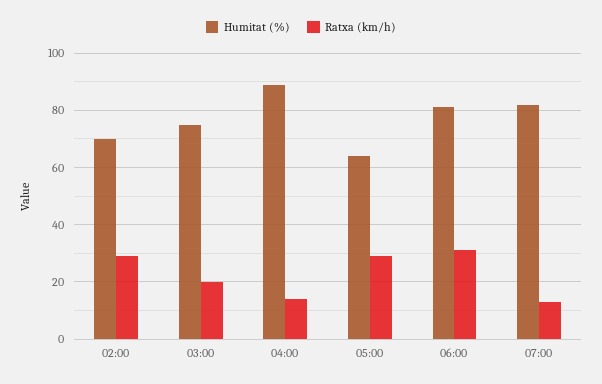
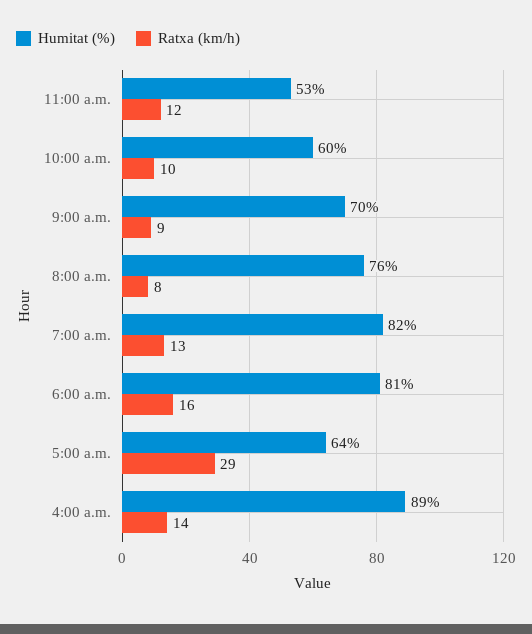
Humitat (%), 02:00: 70 -> none
Ratxa (km/h), 02:00: 30 -> none
Humitat (%), 03:00: 75 -> none
Ratxa (km/h), 03:00: 20 -> none
Ratxa (km/h), 06:00: 30 -> 16
Humitat (%), 11:00 a.m.: none -> 53
Ratxa (km/h), 11:00 a.m.: none -> 12
Humitat (%), 10:00 a.m.: none -> 60
Ratxa (km/h), 10:00 a.m.: none -> 10
Humitat (%), 9:00 a.m.: none -> 70
Ratxa (km/h), 9:00 a.m.: none -> 9
Humitat (%), 8:00 a.m.: none -> 76
Ratxa (km/h), 8:00 a.m.: none -> 8

